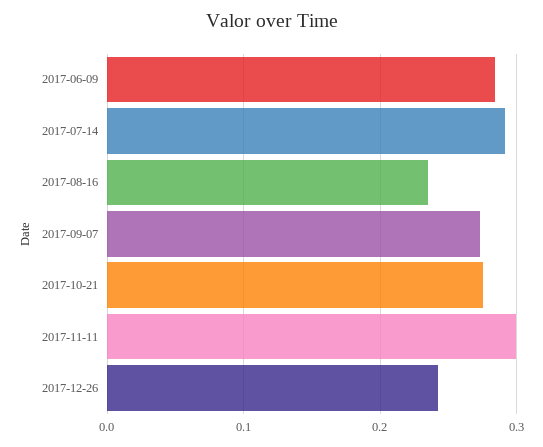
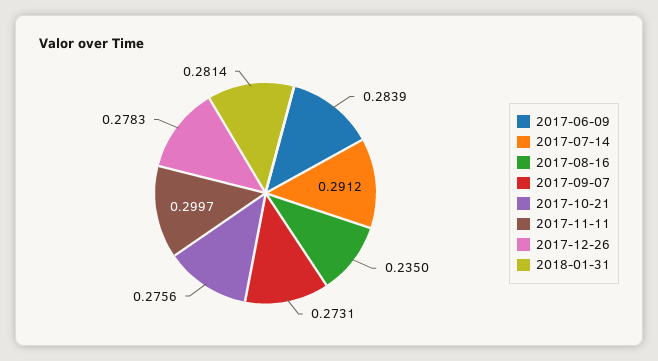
2017-12-26: 0.24 -> 0.2783
2018-01-31: none -> 0.2814

